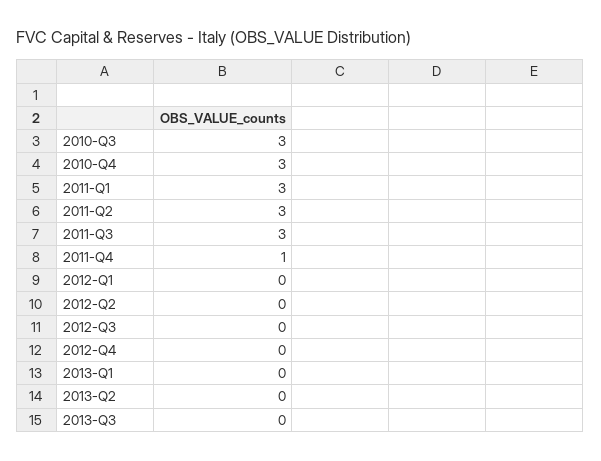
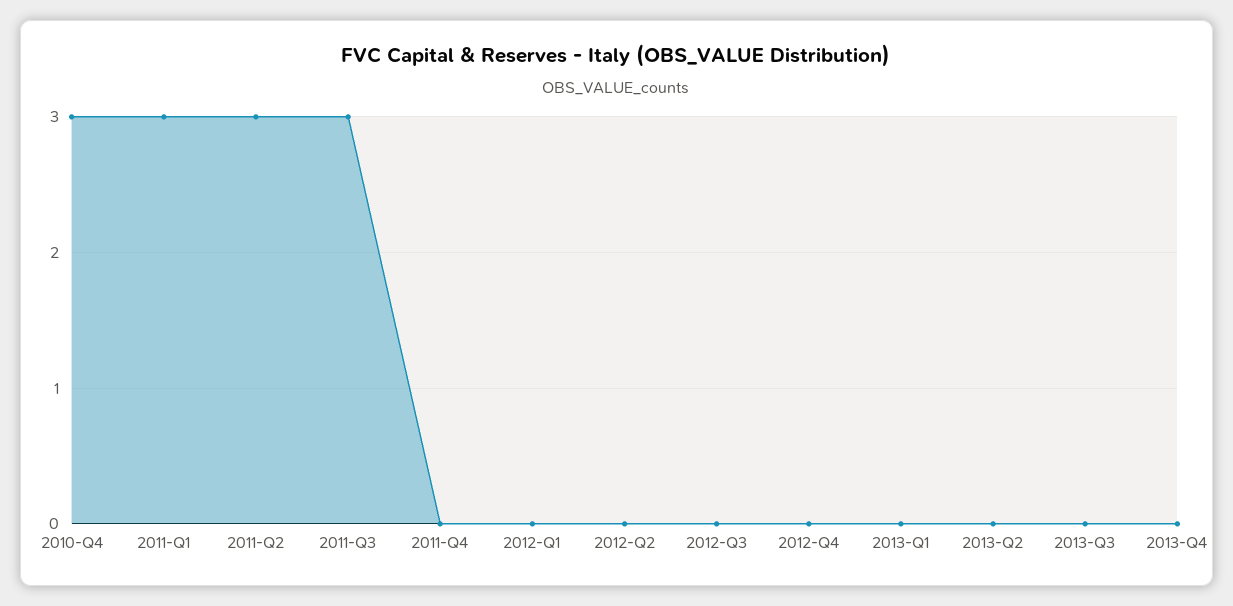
2010-Q3: 3 -> none
2011-Q4: 1 -> 0
2013-Q4: none -> 0

